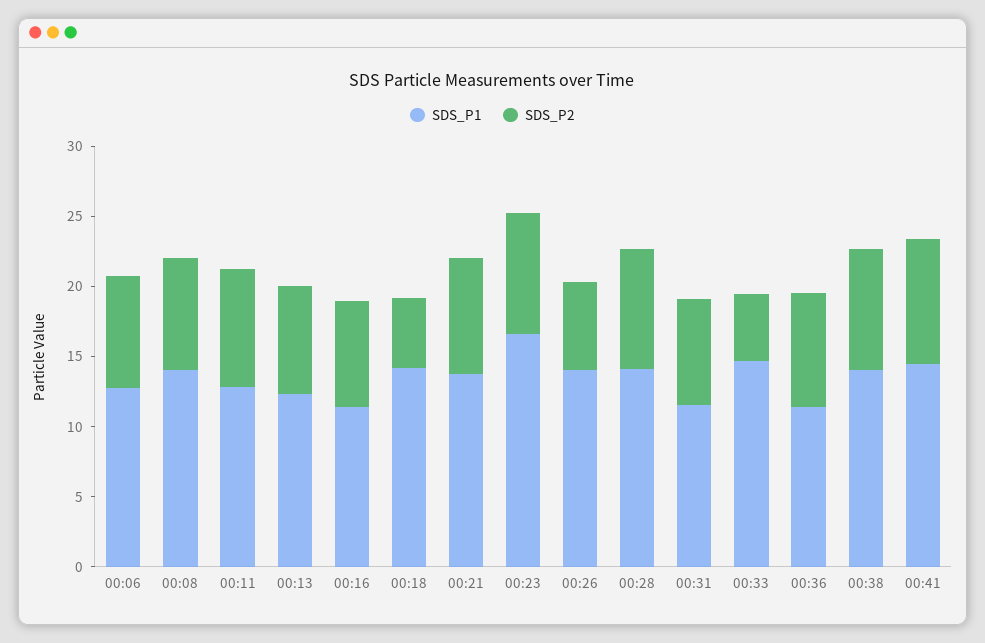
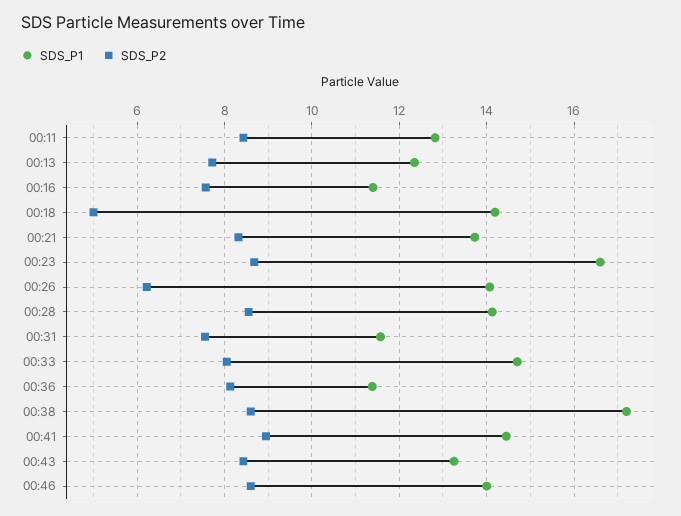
SDS_P1, 00:06: 13 -> none
SDS_P2, 00:06: 8 -> none
SDS_P1, 00:08: 14 -> none
SDS_P2, 00:08: 8 -> none
SDS_P2, 00:33: 5 -> 8
SDS_P1, 00:38: 14 -> 17.2
SDS_P1, 00:43: none -> 13.2
SDS_P2, 00:43: none -> 8.4
SDS_P1, 00:46: none -> 14
SDS_P2, 00:46: none -> 8.6

